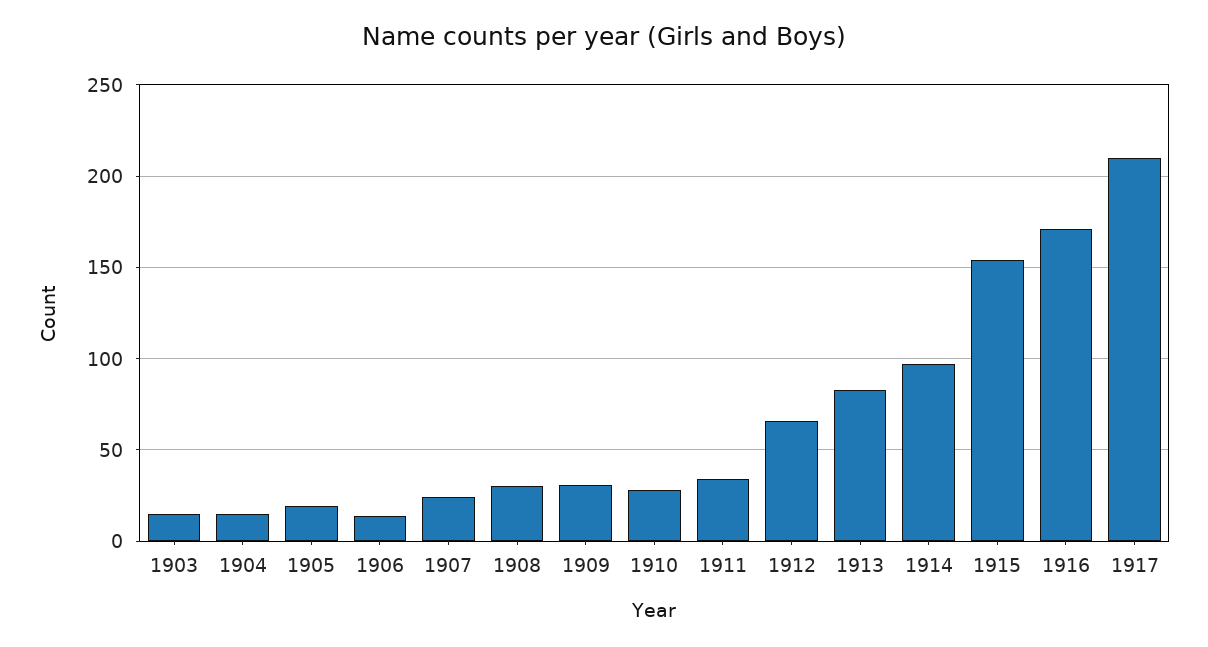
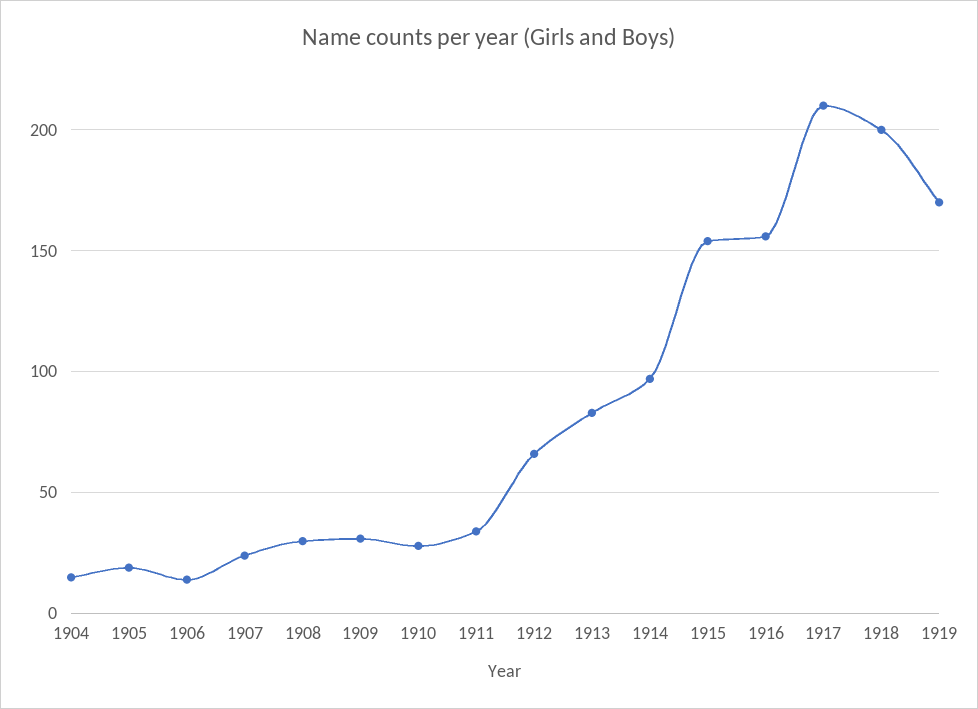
1903: 15 -> none
1916: 170 -> 155
1918: none -> 200
1919: none -> 170

